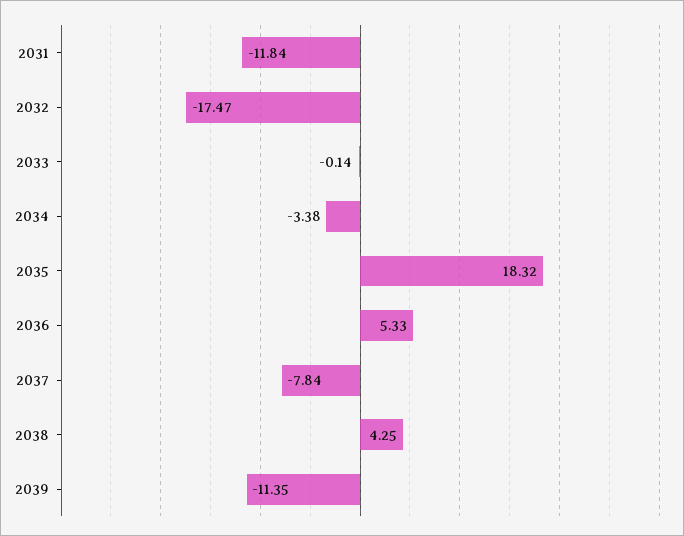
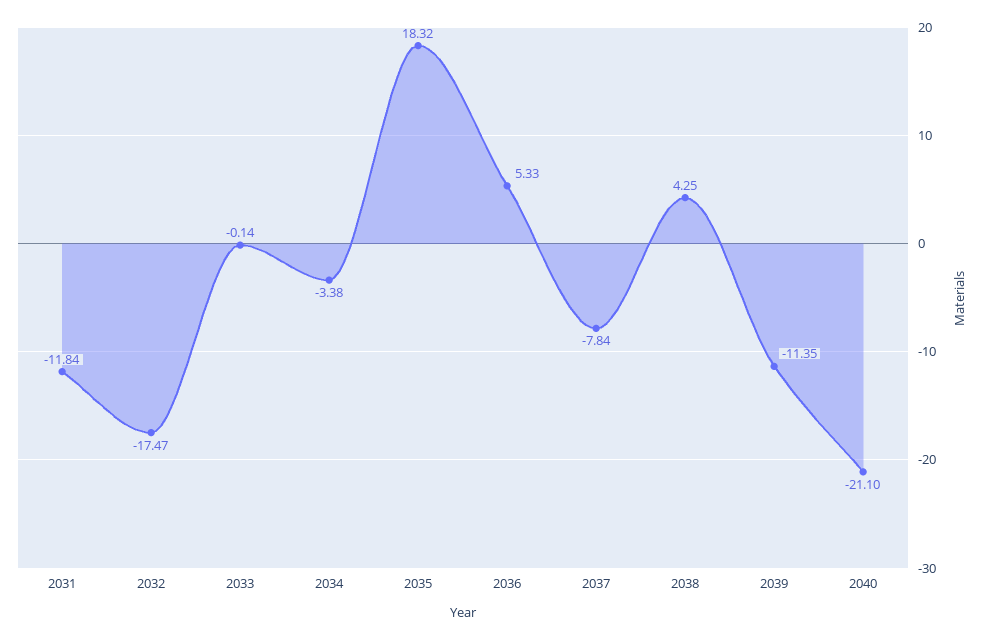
2040: none -> -21.1

